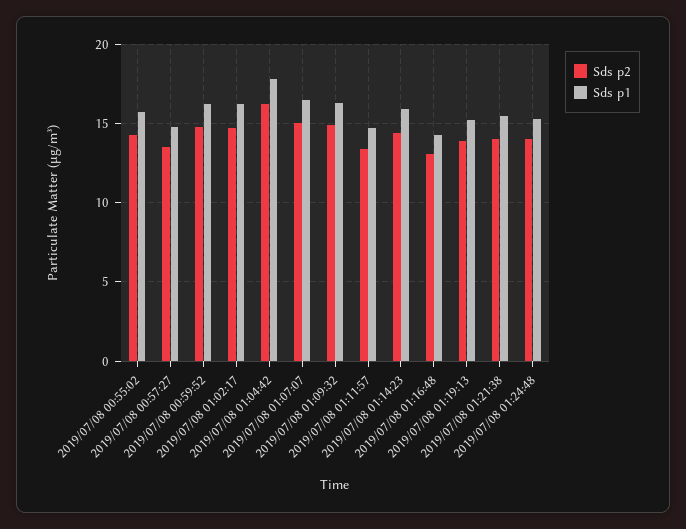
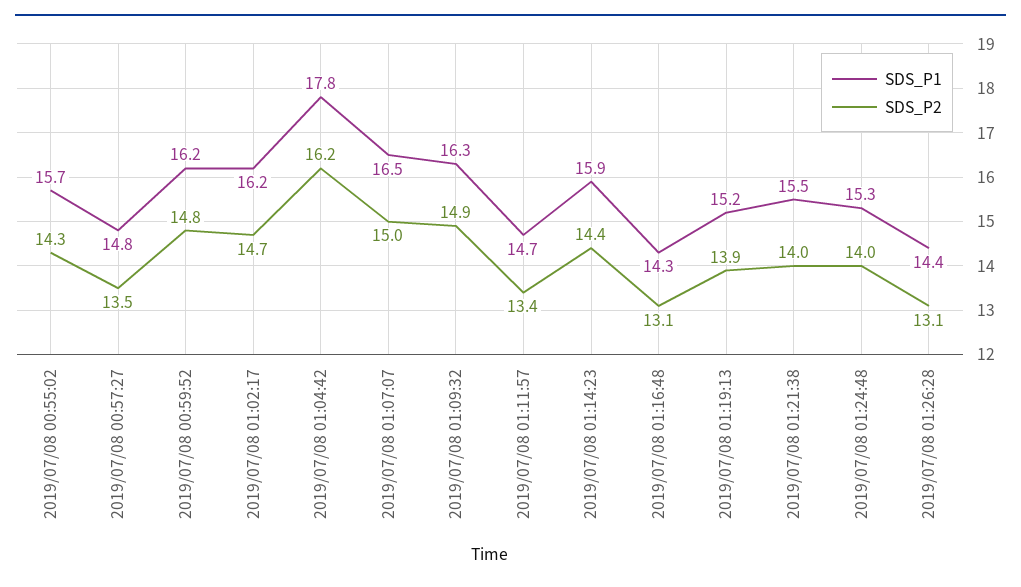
Sds p1, 2019/07/08 01:26:28: none -> 14.4
Sds p2, 2019/07/08 01:26:28: none -> 13.1

